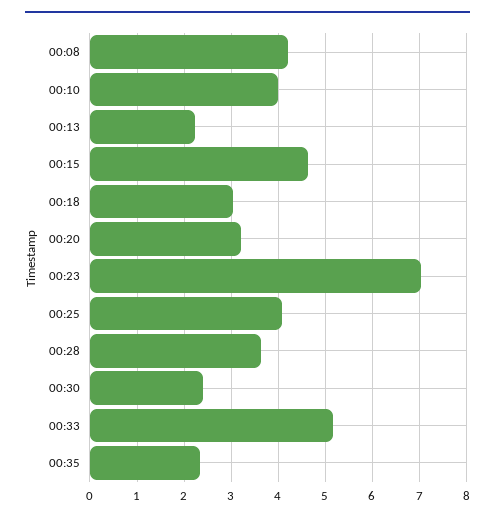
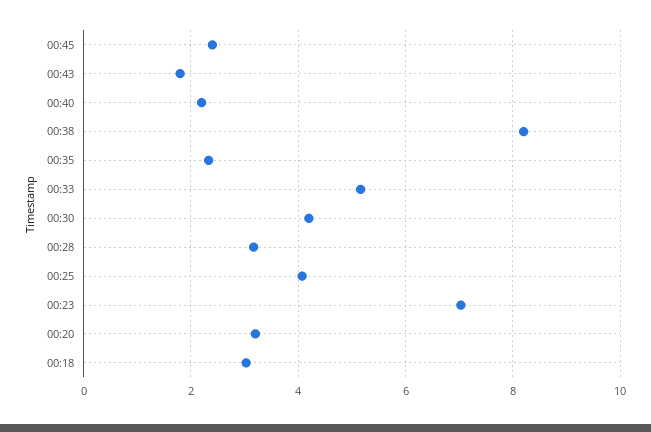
00:08: 4.2 -> none
00:10: 4 -> none
00:13: 2.2 -> none
00:15: 4.6 -> none
00:28: 3.6 -> 3.2
00:30: 2.4 -> 4.2
00:45: none -> 2.4
00:43: none -> 1.8
00:40: none -> 2.2
00:38: none -> 8.2

